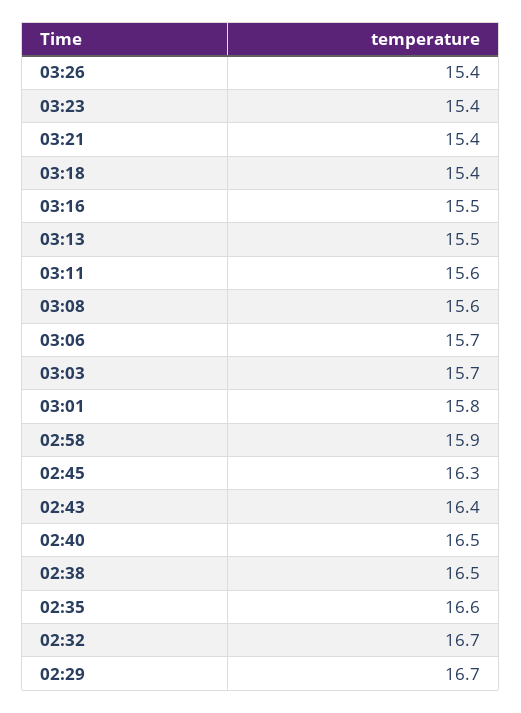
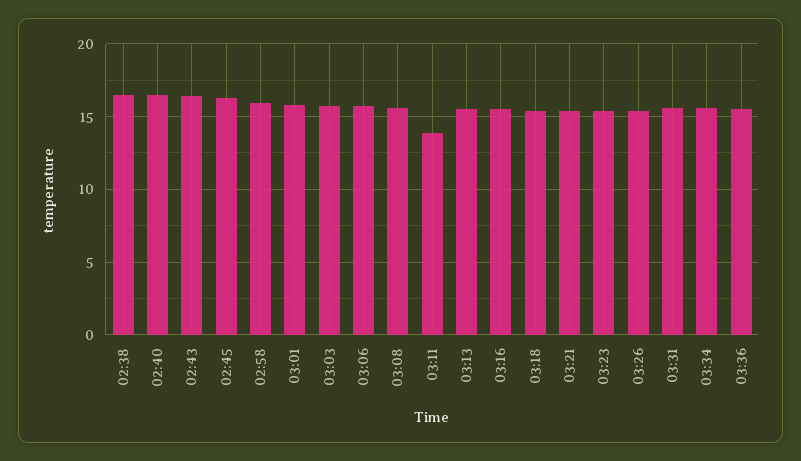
03:11: 15.6 -> 14
02:35: 16.6 -> none
02:32: 16.7 -> none
02:29: 16.7 -> none
03:31: none -> 15.5
03:34: none -> 15.5
03:36: none -> 15.5

